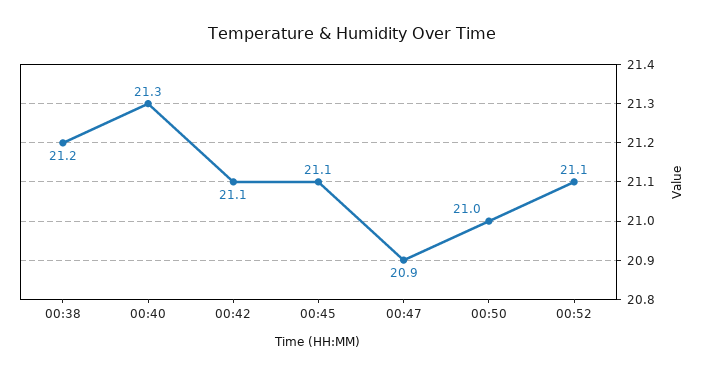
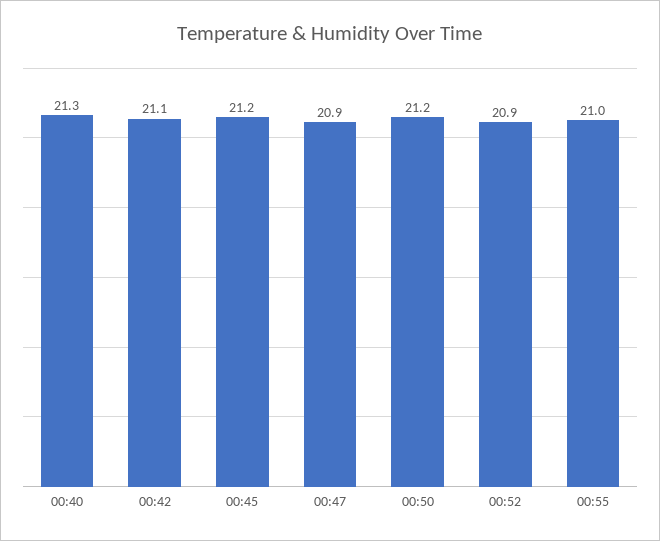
00:38: 21.2 -> none
00:45: 21.1 -> 21.2
00:50: 21 -> 21.2
00:52: 21.1 -> 20.9
00:55: none -> 21

